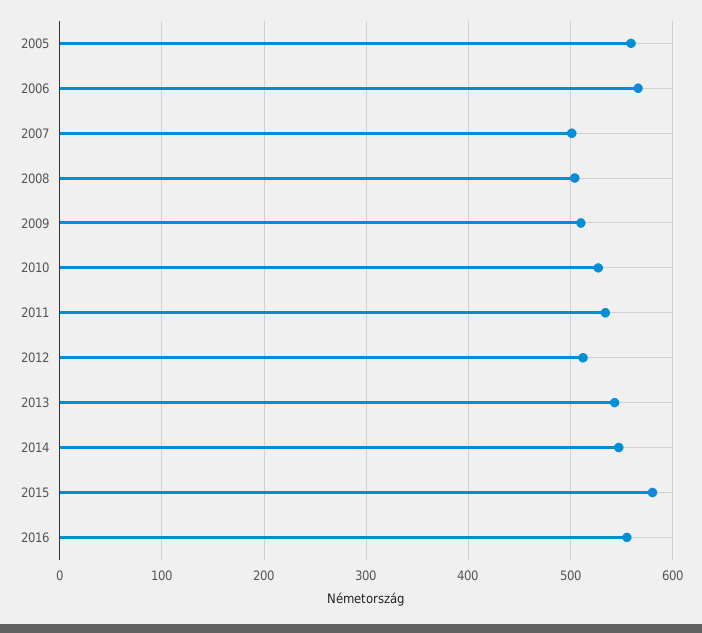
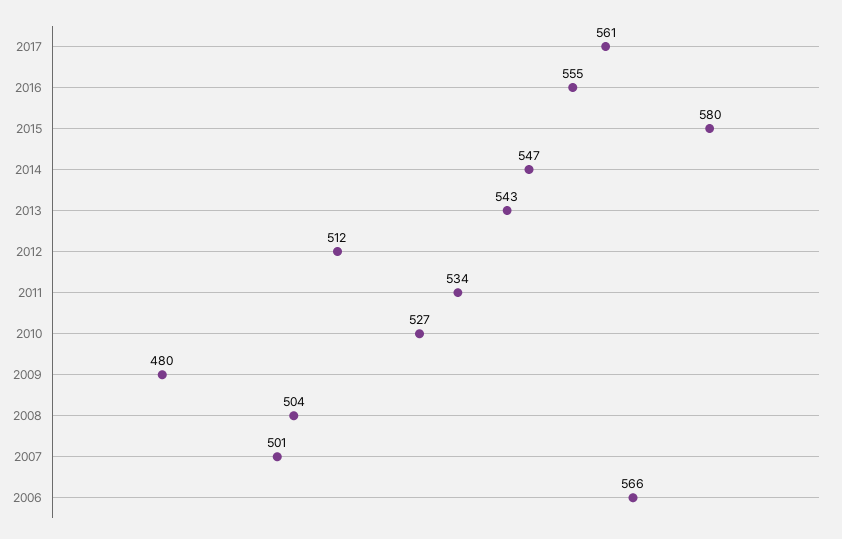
2005: 560 -> none
2009: 510 -> 480
2017: none -> 561

